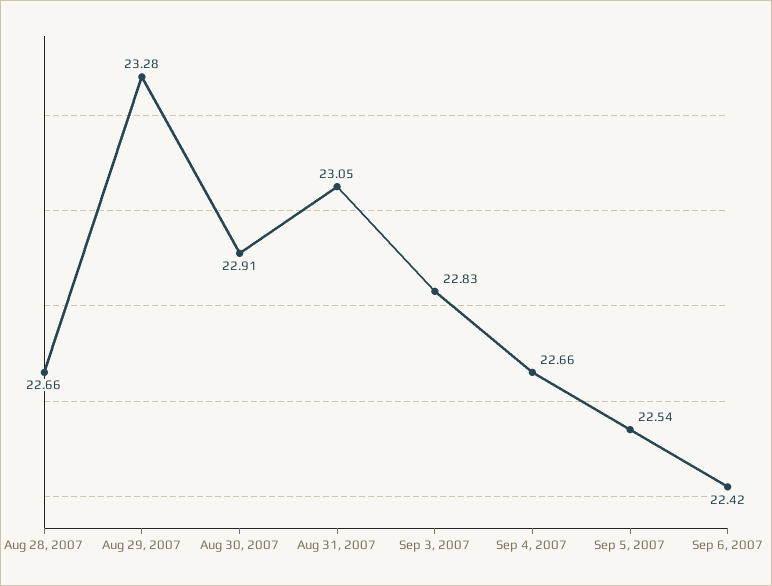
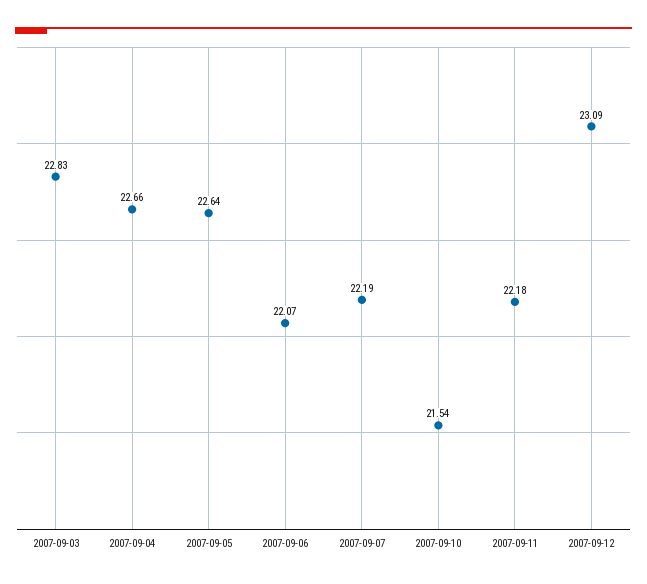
Aug 28, 2007: 22.66 -> none
Aug 29, 2007: 23.28 -> none
Aug 30, 2007: 22.91 -> none
Aug 31, 2007: 23.05 -> none
Sep 5, 2007: 22.54 -> 22.64
Sep 6, 2007: 22.42 -> 22.07
2007-09-07: none -> 22.19
2007-09-10: none -> 21.54
2007-09-11: none -> 22.18
2007-09-12: none -> 23.09

